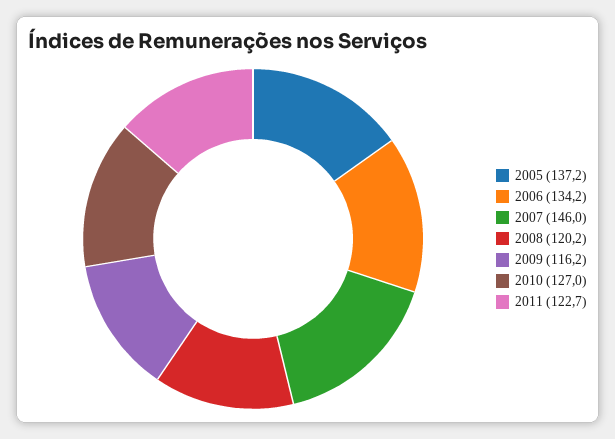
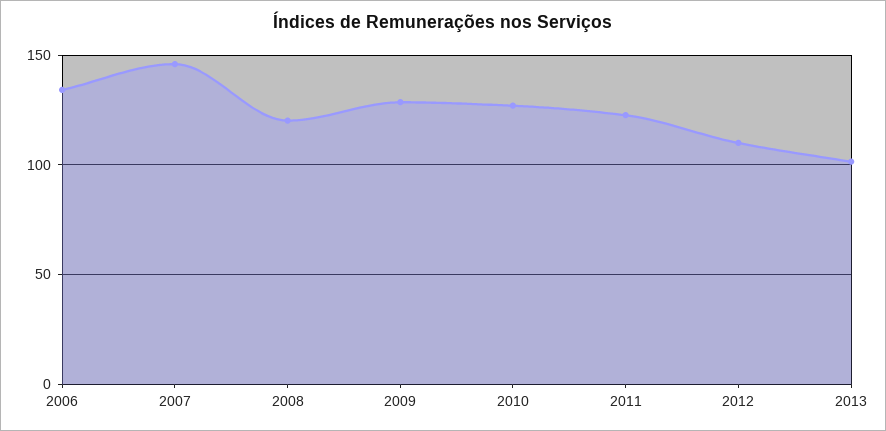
2005: 137.2 -> none
2009: 116.2 -> 130
2012: none -> 110
2013: none -> 100

